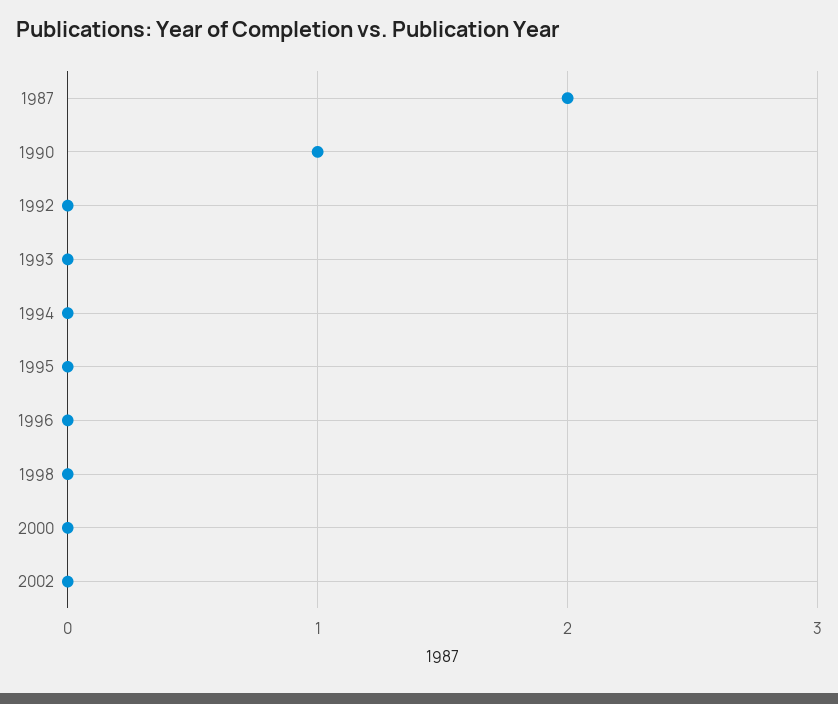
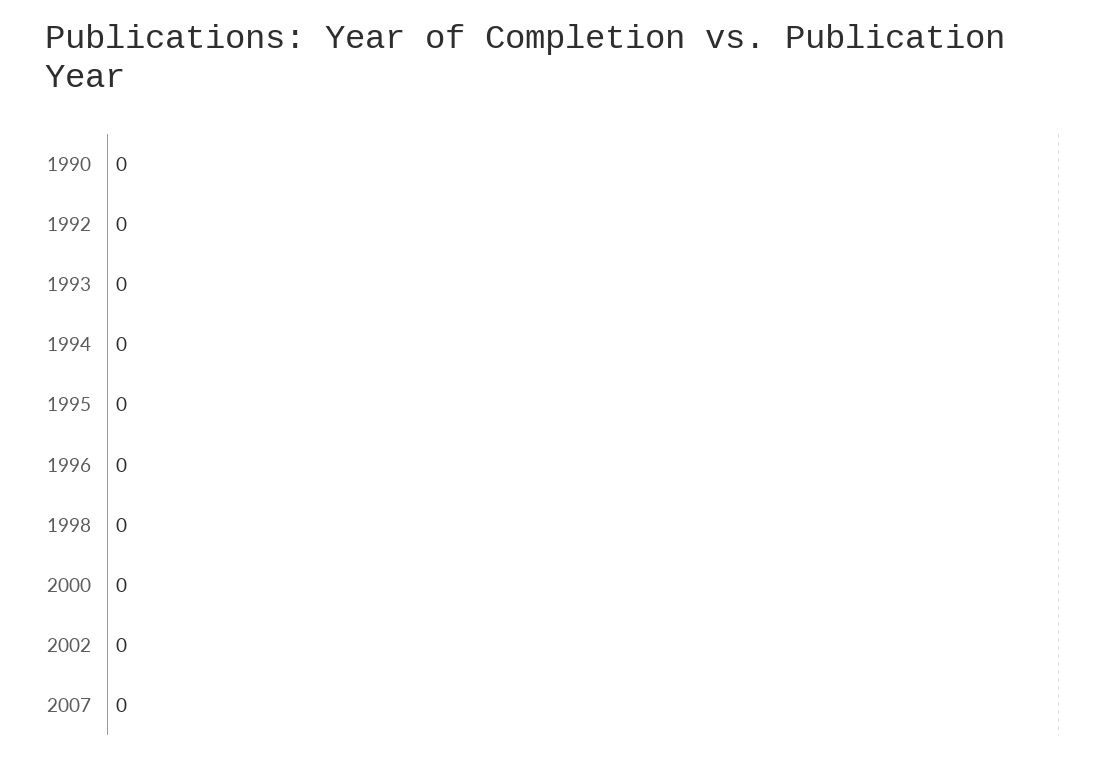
1987: 2 -> none
1990: 1 -> 0
2007: none -> 0

